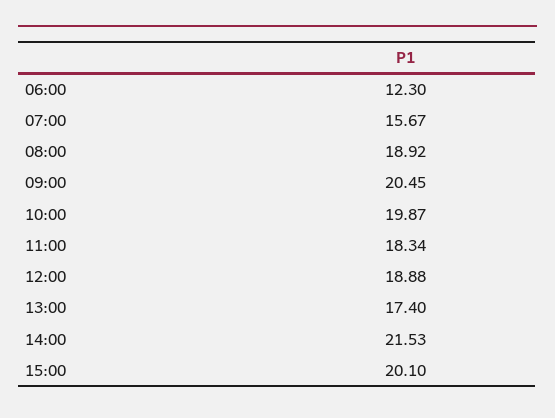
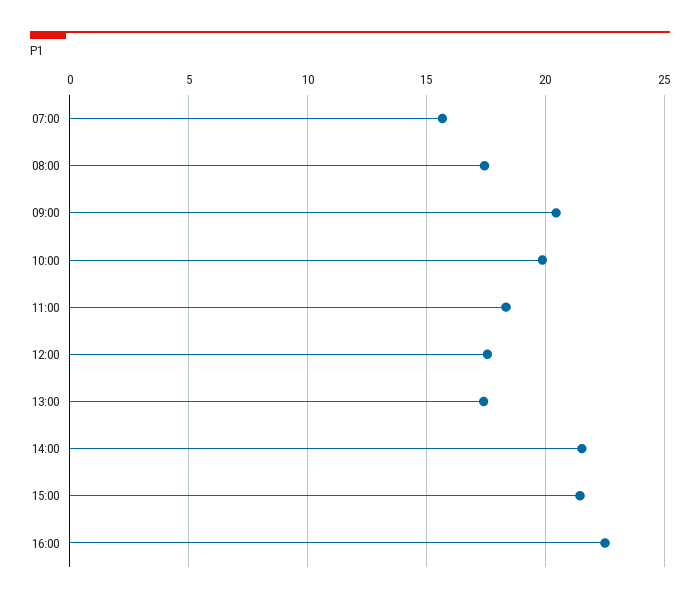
06:00: 12.3 -> none
08:00: 18.92 -> 17.5
12:00: 18.88 -> 17.5
15:00: 20.1 -> 21.5
16:00: none -> 22.5

